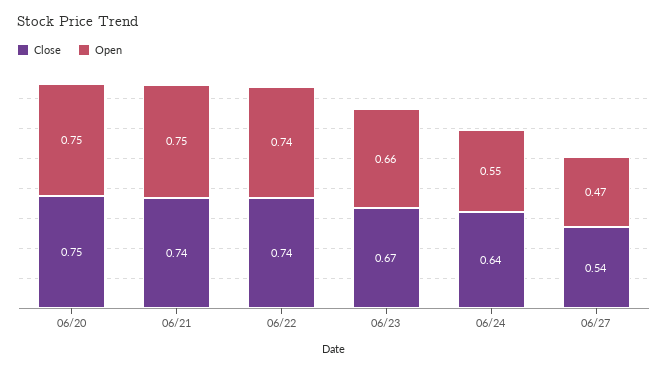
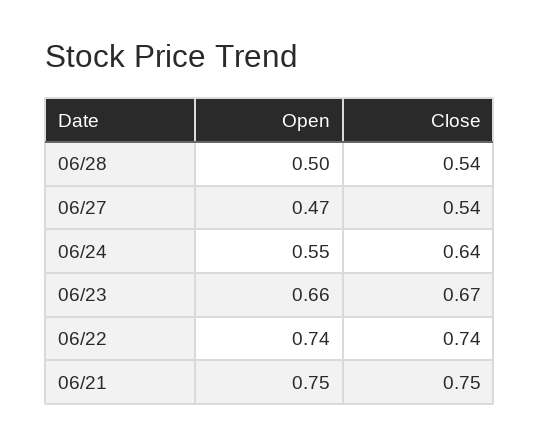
Close, 06/20: 0.75 -> none
Open, 06/20: 0.75 -> none
Close, 06/21: 0.74 -> 0.75
Open, 06/28: none -> 0.5
Close, 06/28: none -> 0.54

